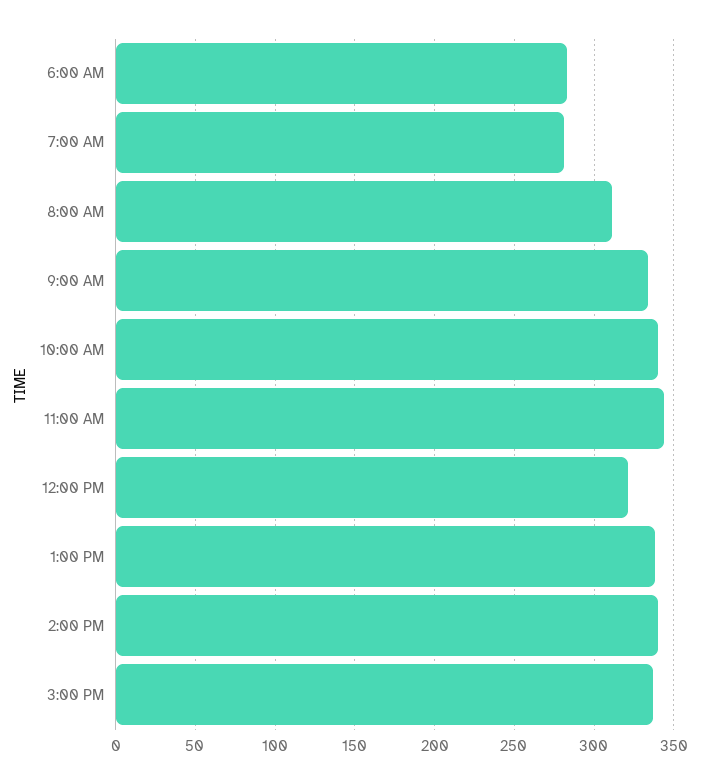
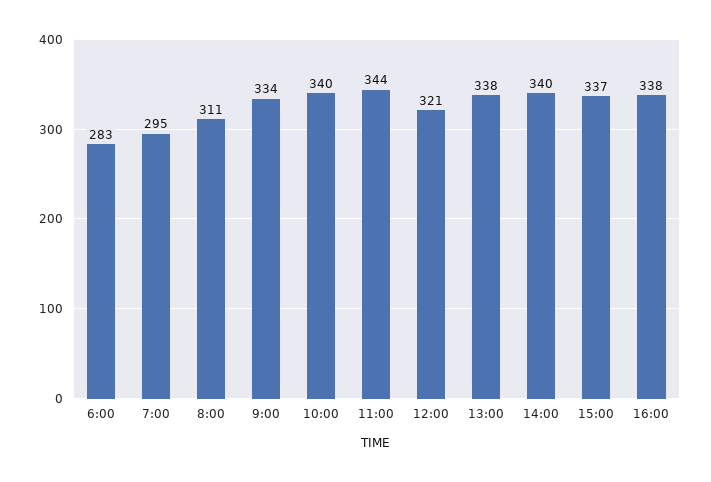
7:00 AM: 280 -> 295
16:00: none -> 338

